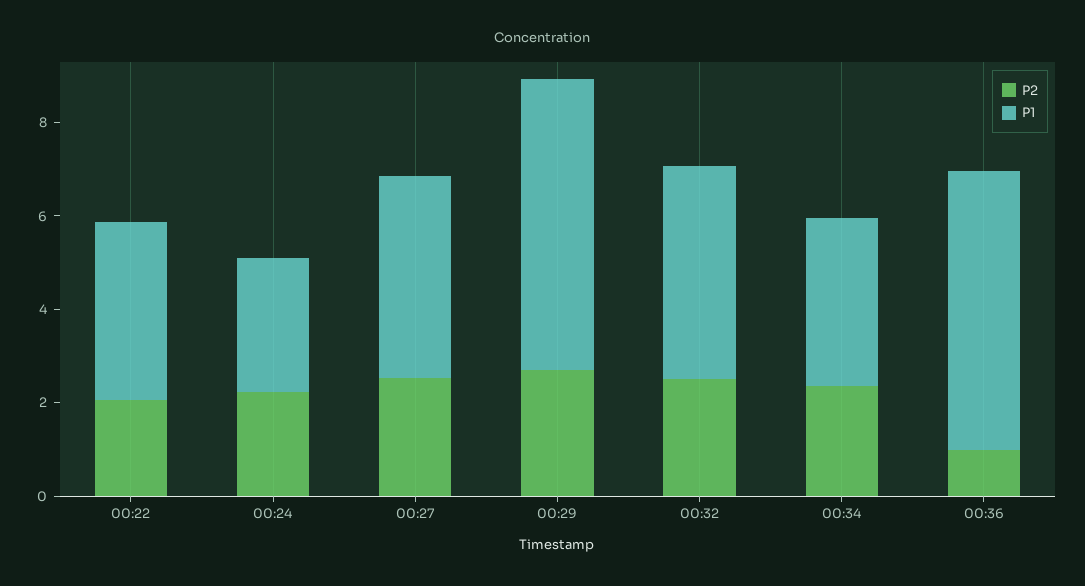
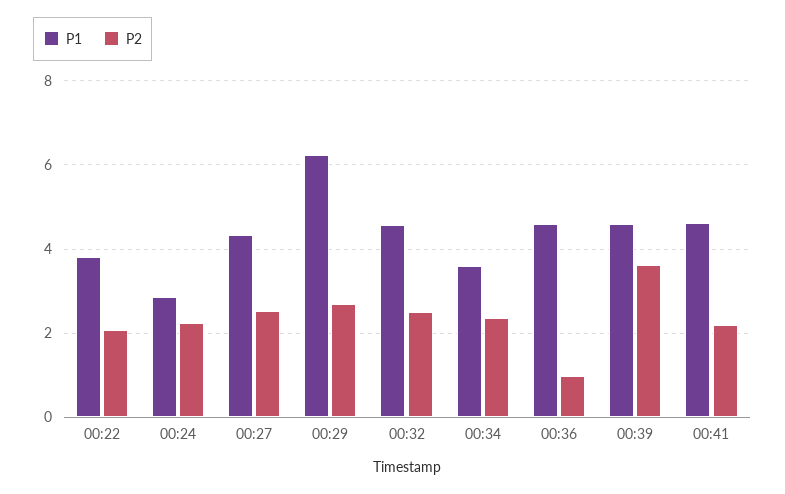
P1, 00:36: 6 -> 4.6
P1, 00:39: none -> 4.6
P2, 00:39: none -> 3.6
P1, 00:41: none -> 4.6
P2, 00:41: none -> 2.2

